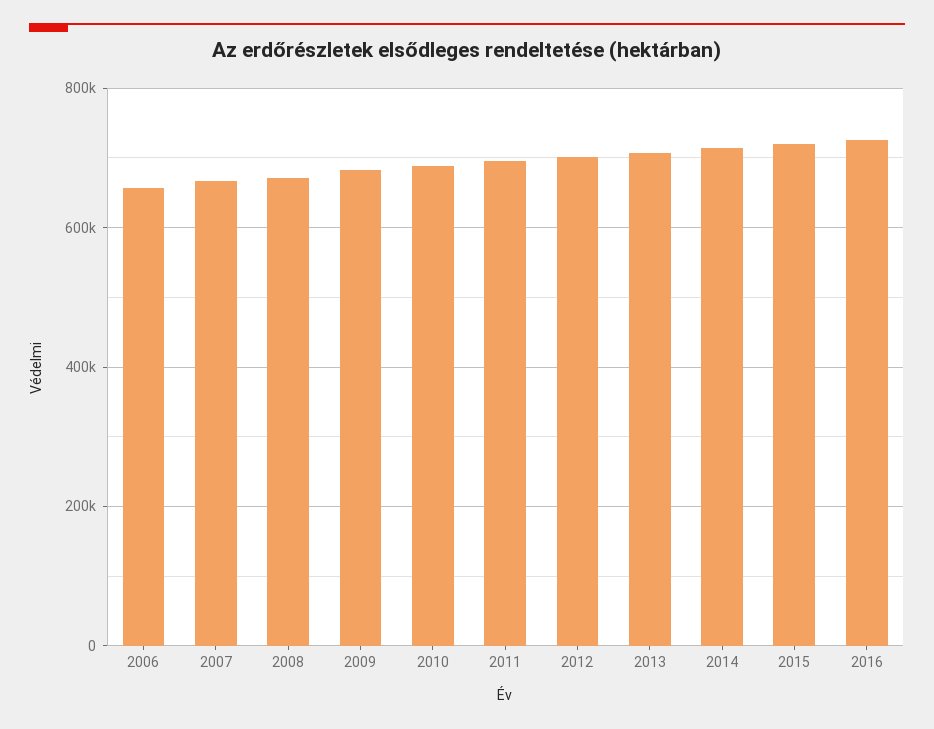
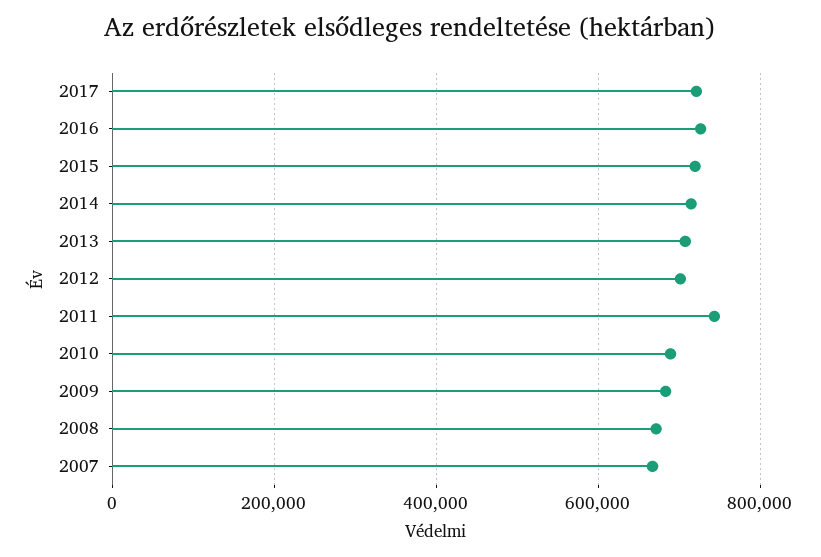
2006: 660000 -> none
2011: 700000 -> 740000
2017: none -> 720000

